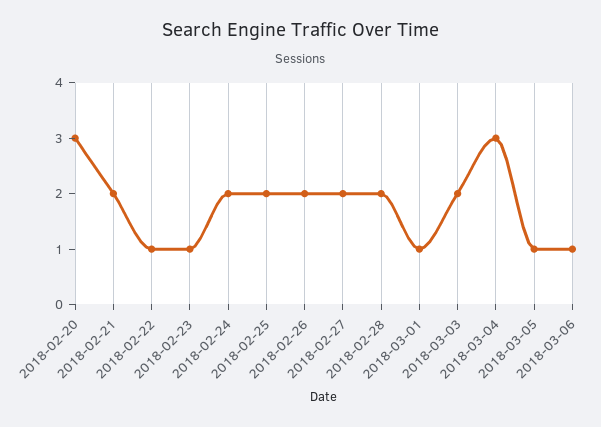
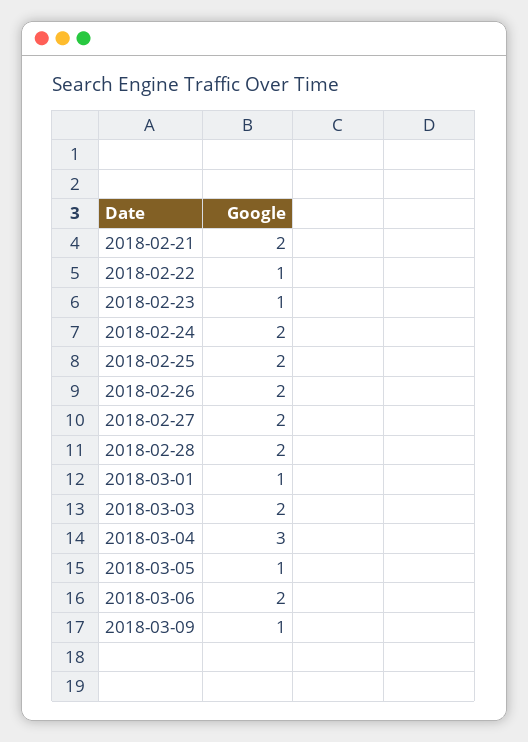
2018-02-20: 3 -> none
2018-03-06: 1 -> 2
2018-03-09: none -> 1

